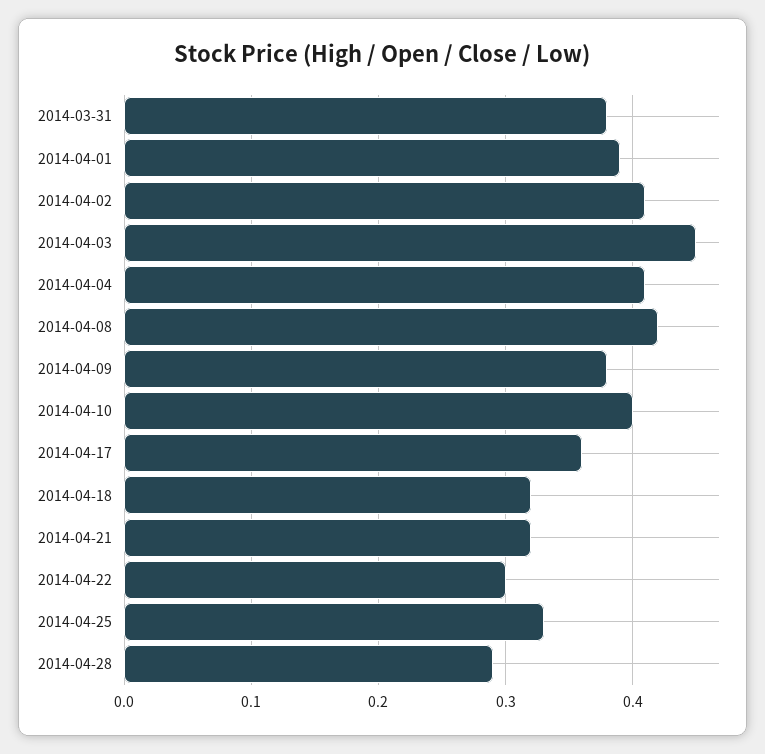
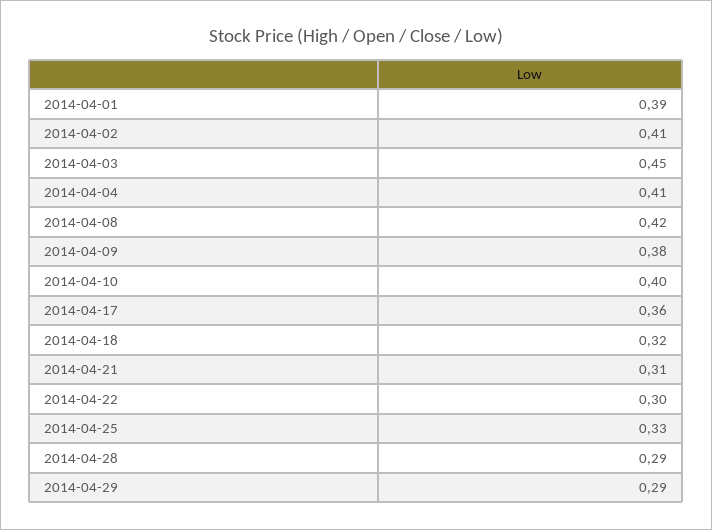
2014-03-31: 0.38 -> none
2014-04-21: 0.32 -> 0.31
2014-04-29: none -> 0.29

